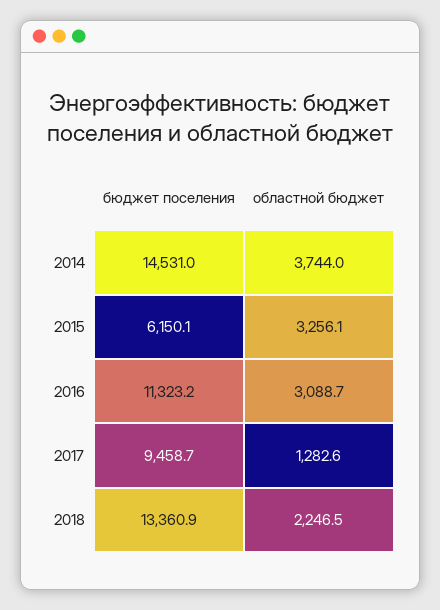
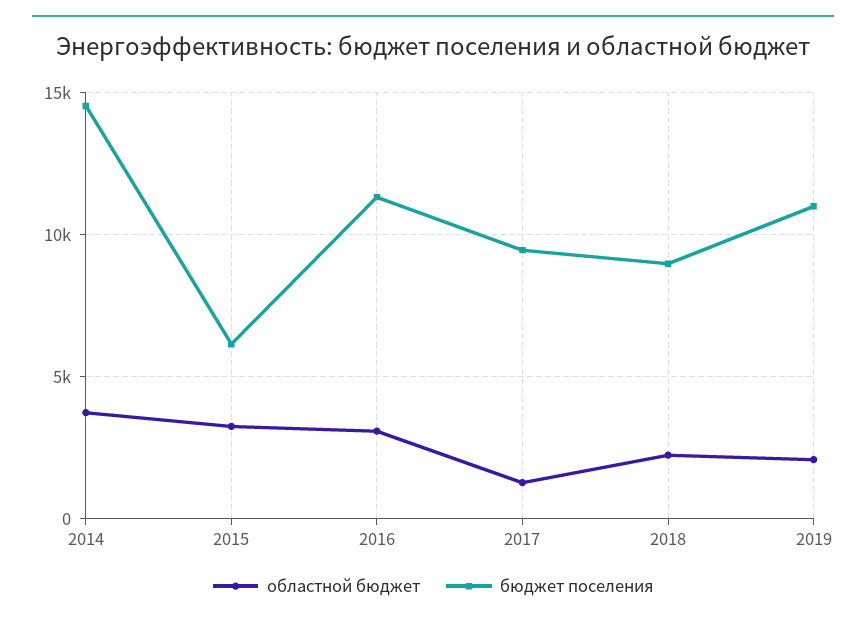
бюджет поселения, 2018: 13360.9 -> 9000
областной бюджет, 2019: none -> 2000
бюджет поселения, 2019: none -> 11000

